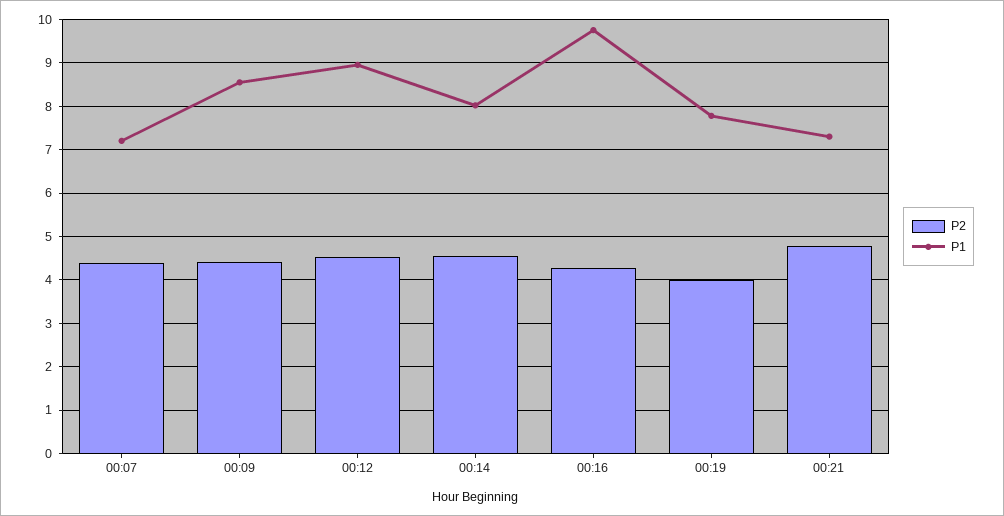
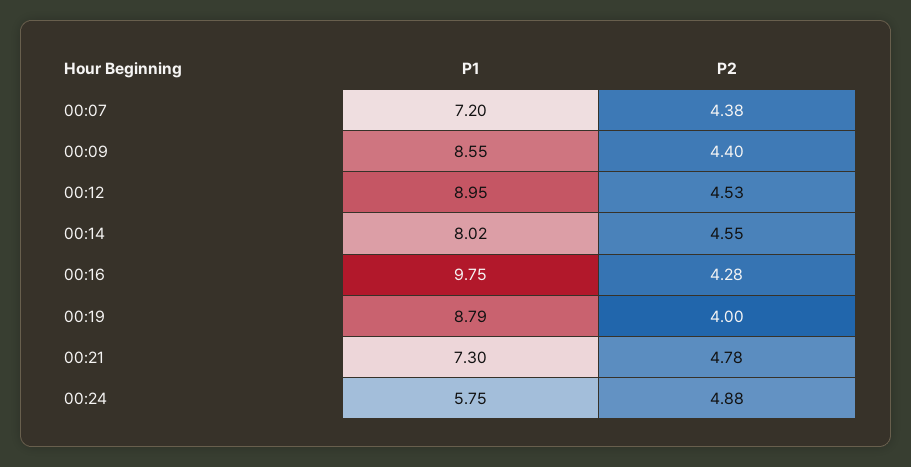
P1, 00:19: 7.8 -> 8.79
P1, 00:24: none -> 5.75
P2, 00:24: none -> 4.88

